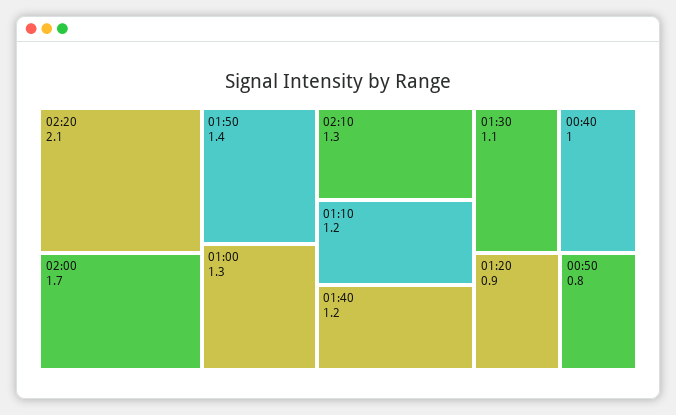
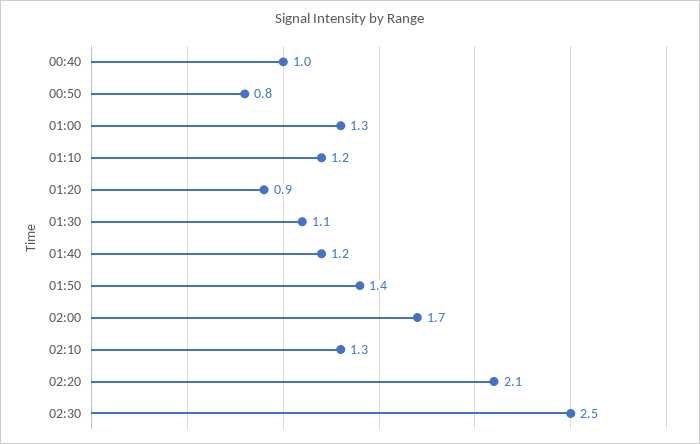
02:30: none -> 2.5

